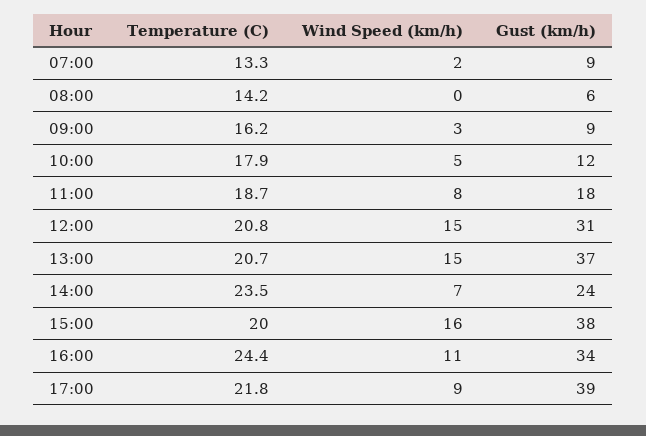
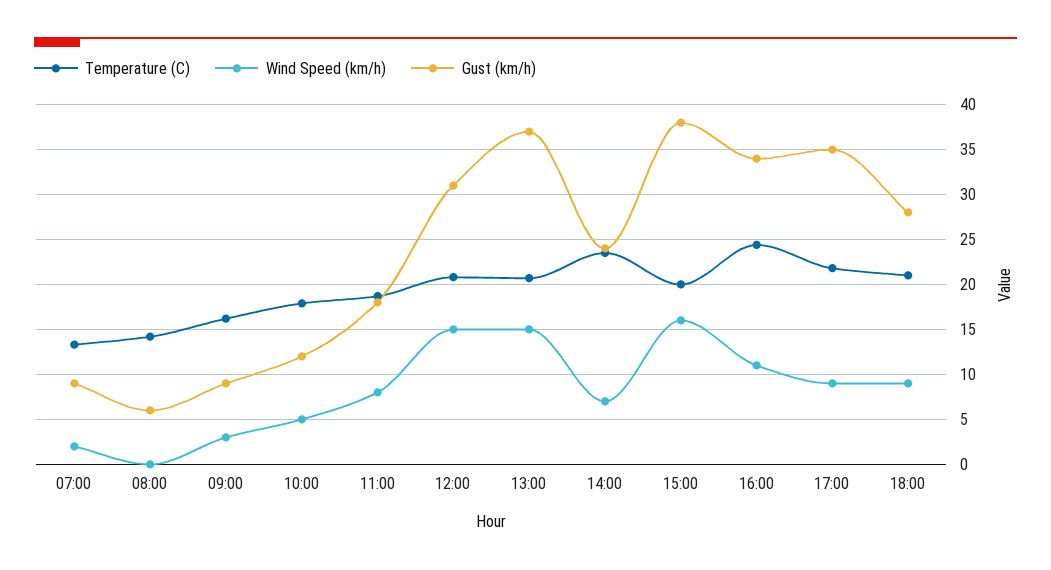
Gust (km/h), 17:00: 39 -> 35
Temperature (C), 18:00: none -> 21
Wind Speed (km/h), 18:00: none -> 9
Gust (km/h), 18:00: none -> 28

